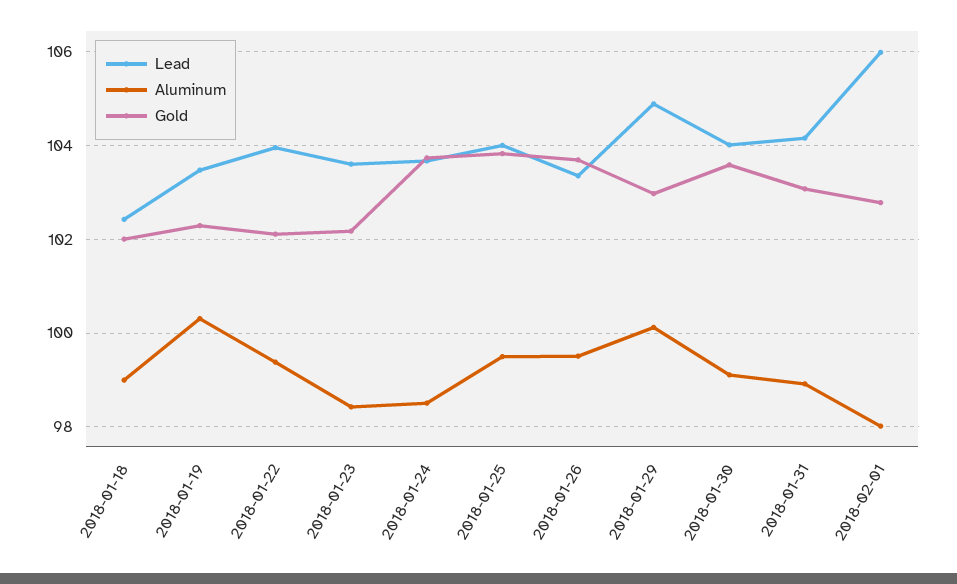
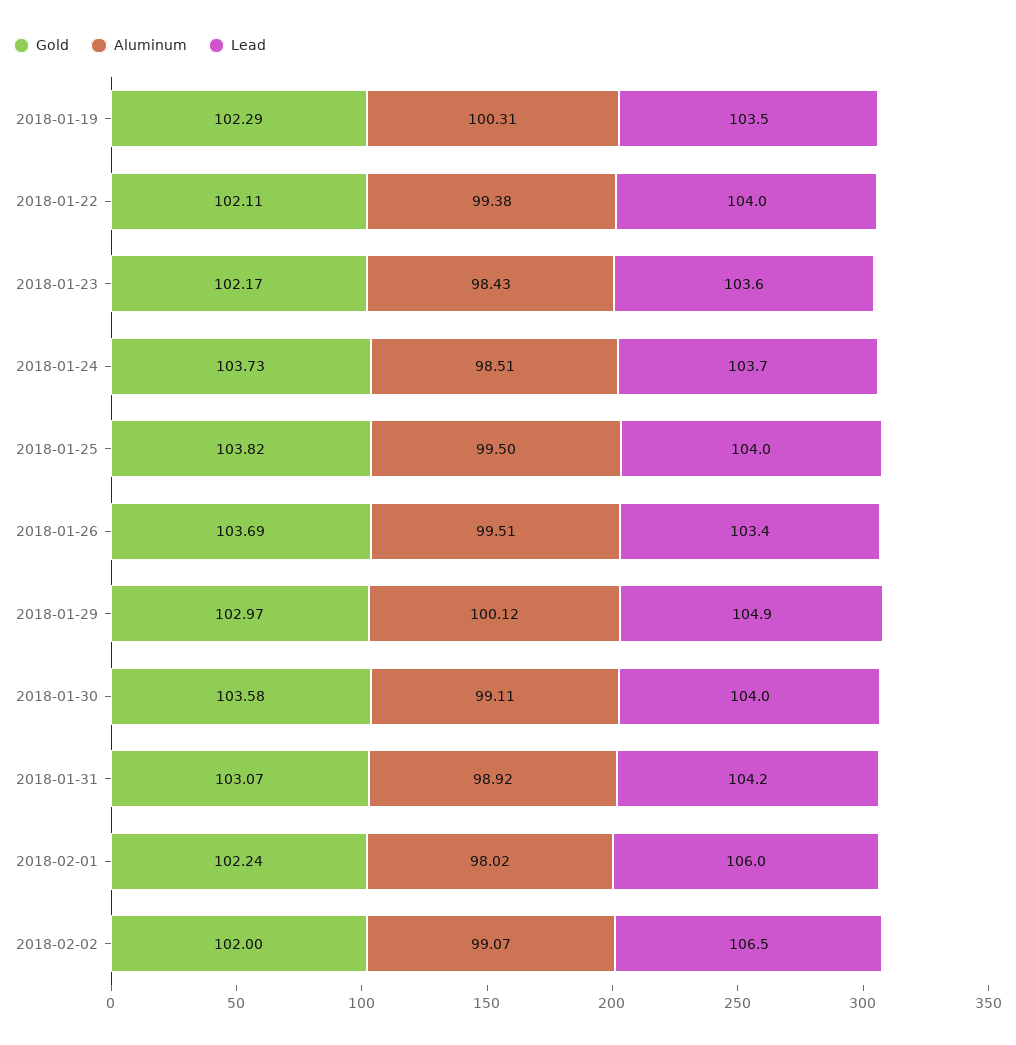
Lead, 2018-01-18: 102.4 -> none
Aluminum, 2018-01-18: 99 -> none
Gold, 2018-01-18: 102 -> none
Gold, 2018-02-01: 102.8 -> 102.24
Gold, 2018-02-02: none -> 102
Aluminum, 2018-02-02: none -> 99.07
Lead, 2018-02-02: none -> 106.5

